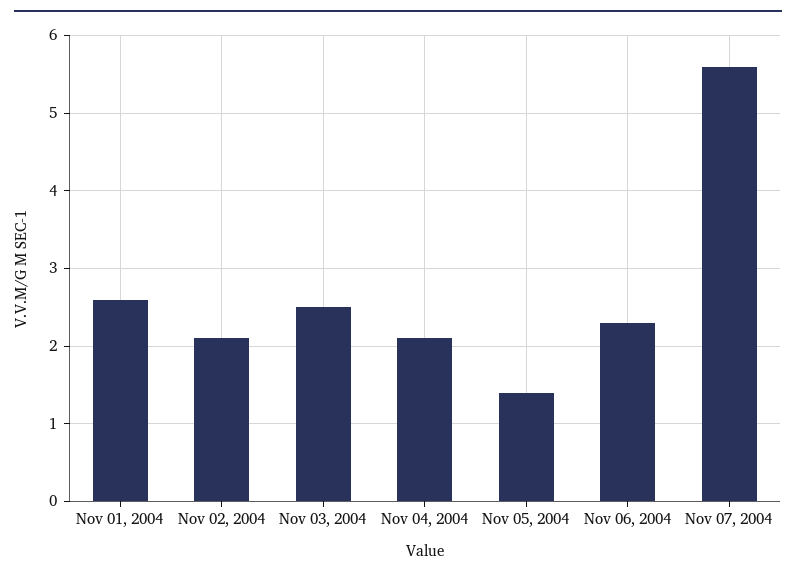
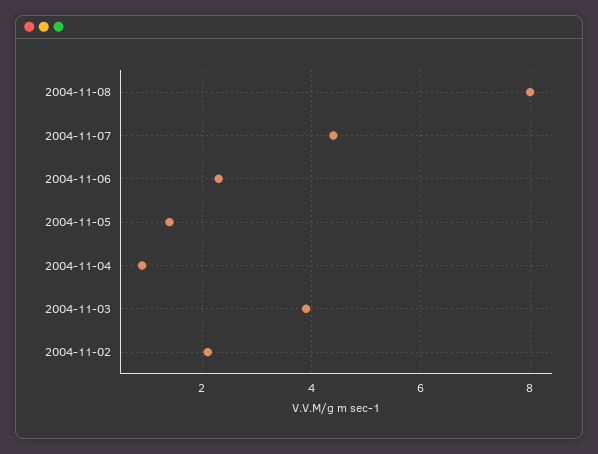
Nov 01, 2004: 2.6 -> none
Nov 03, 2004: 2.5 -> 4
Nov 04, 2004: 2.1 -> 1
Nov 07, 2004: 5.6 -> 4.5
2004-11-08: none -> 8

